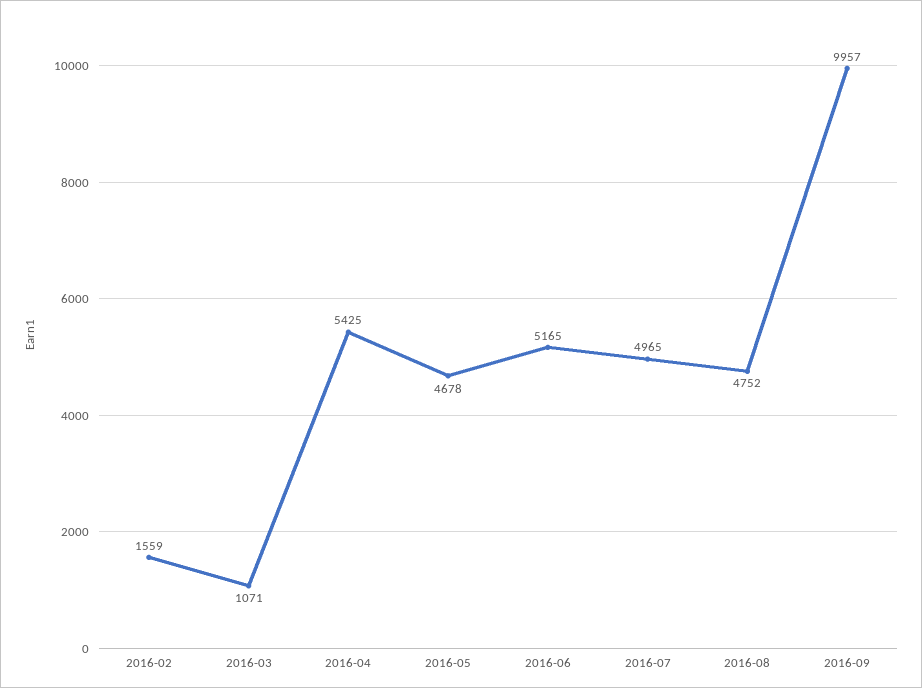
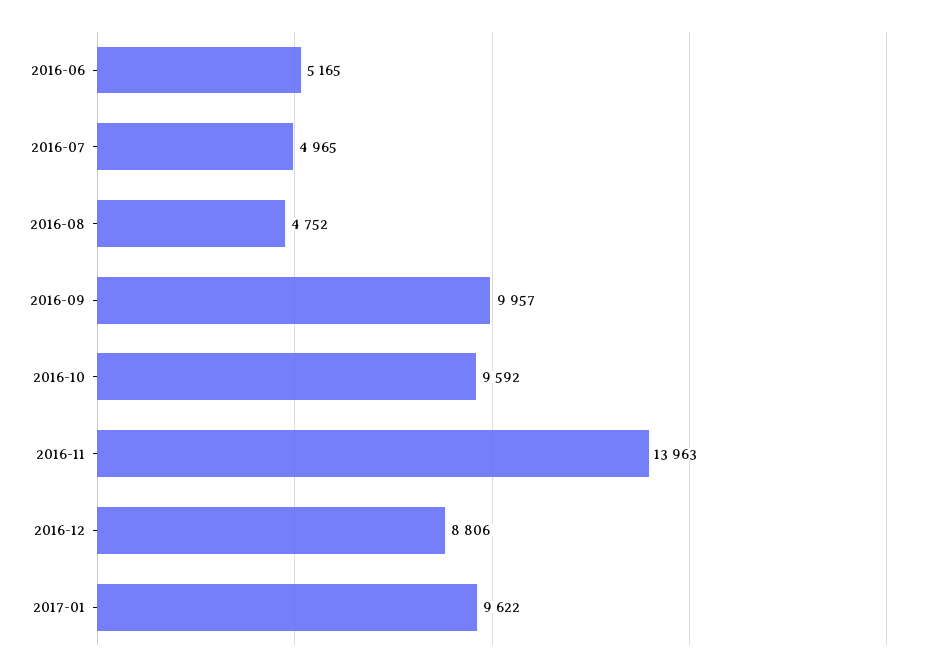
2016-02: 1559 -> none
2016-03: 1071 -> none
2016-04: 5425 -> none
2016-05: 4678 -> none
2016-10: none -> 9592
2016-11: none -> 13963
2016-12: none -> 8806
2017-01: none -> 9622

